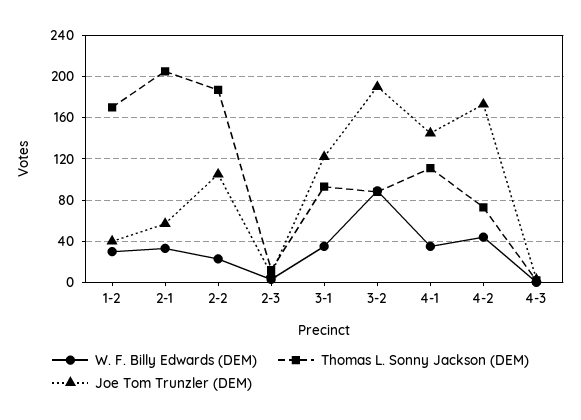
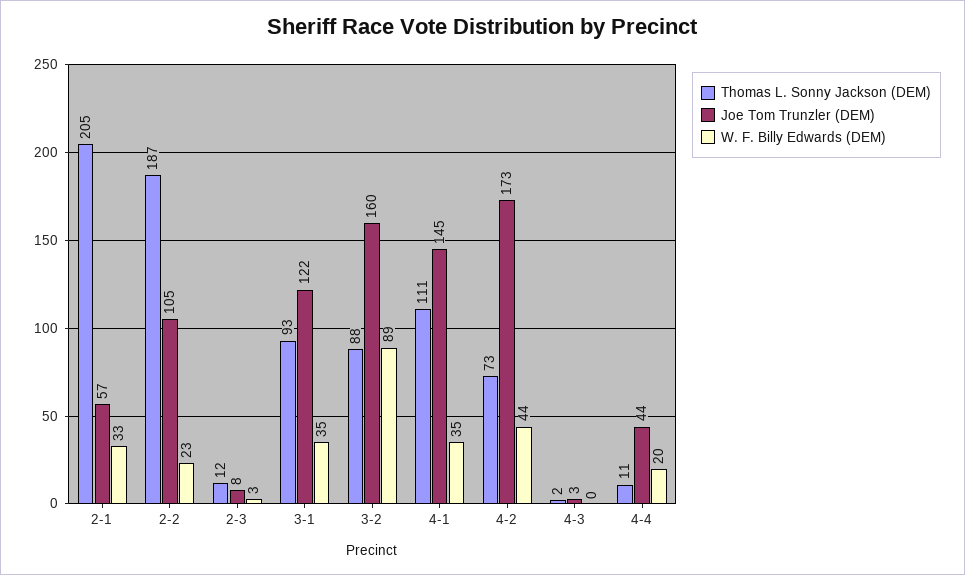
W. F. Billy Edwards (DEM), 1-2: 30 -> none
Thomas L. Sonny Jackson (DEM), 1-2: 170 -> none
Joe Tom Trunzler (DEM), 1-2: 40 -> none
Joe Tom Trunzler (DEM), 3-2: 190 -> 160
Thomas L. Sonny Jackson (DEM), 4-4: none -> 11
Joe Tom Trunzler (DEM), 4-4: none -> 44
W. F. Billy Edwards (DEM), 4-4: none -> 20

